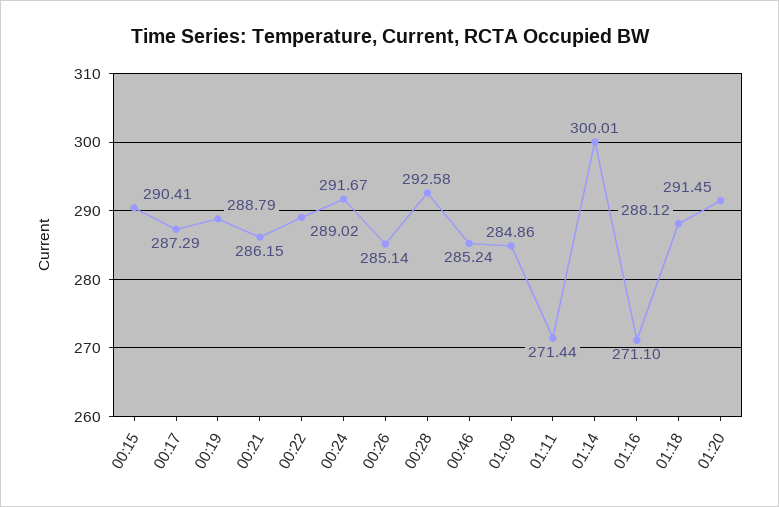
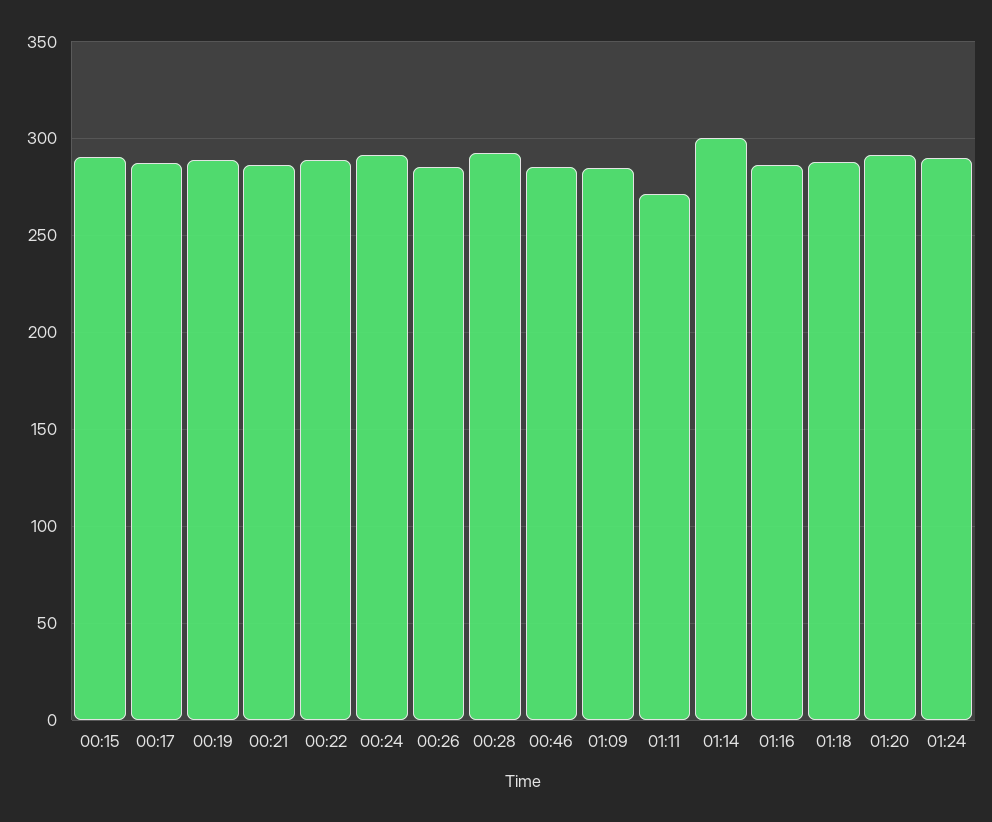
01:16: 271.1 -> 285
01:24: none -> 290

